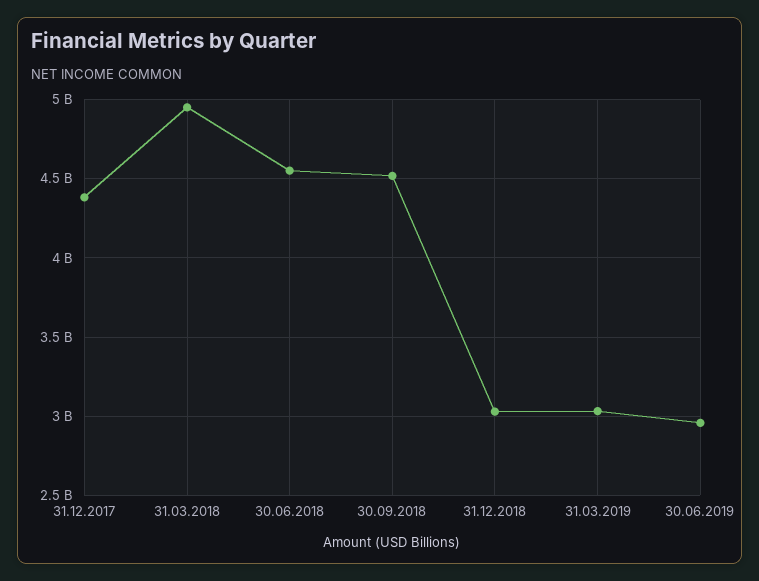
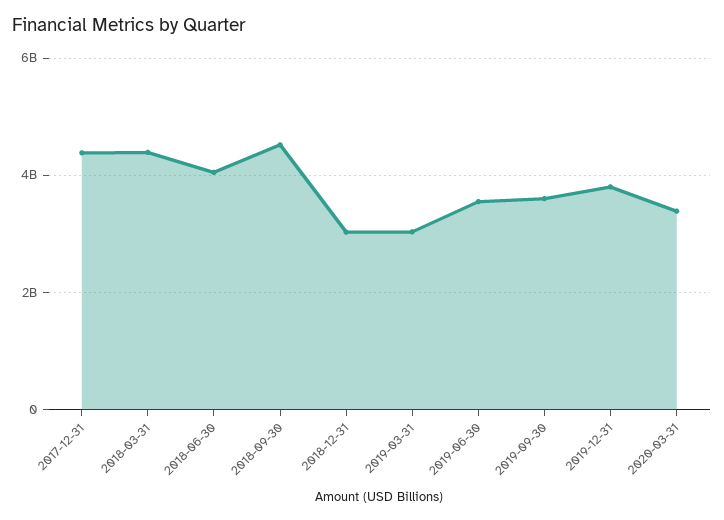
31.03.2018: 4950000000 -> 4400000000
30.06.2018: 4550000000 -> 4000000000
30.06.2019: 2950000000 -> 3600000000
2019-09-30: none -> 3600000000
2019-12-31: none -> 3800000000
2020-03-31: none -> 3400000000

